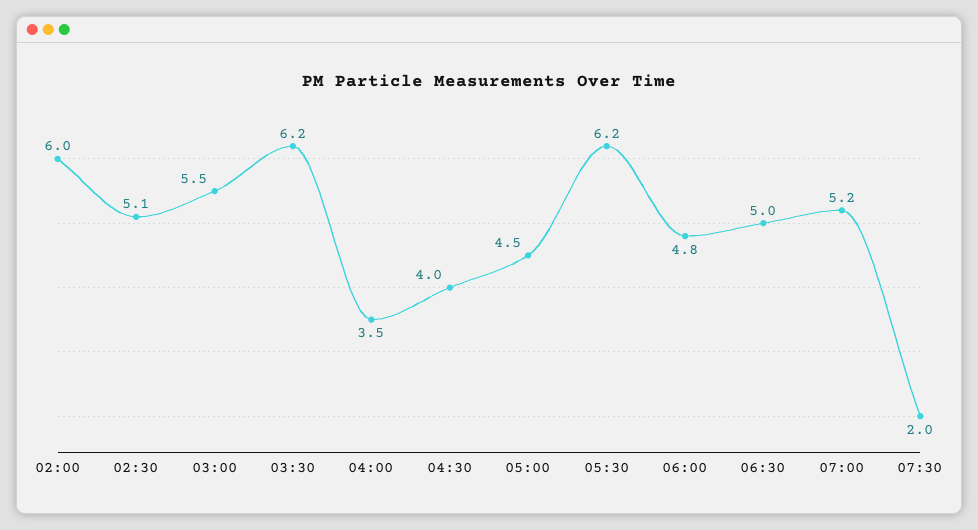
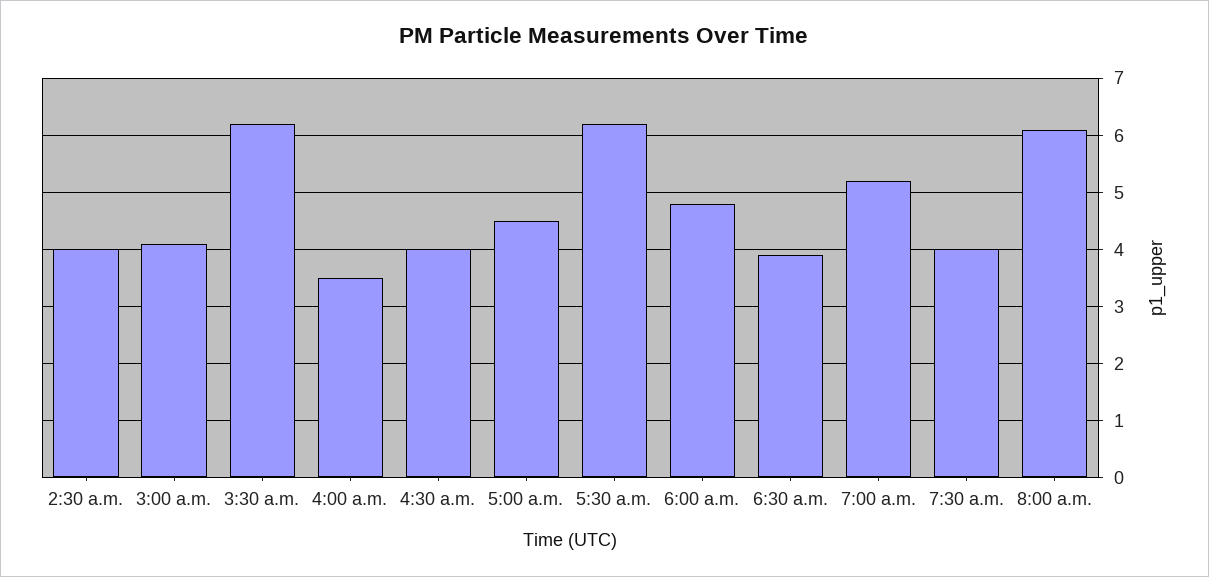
02:00: 6 -> none
02:30: 5.1 -> 4
03:00: 5.5 -> 4
06:30: 5 -> 4
07:30: 2 -> 4
8:00 a.m.: none -> 6

